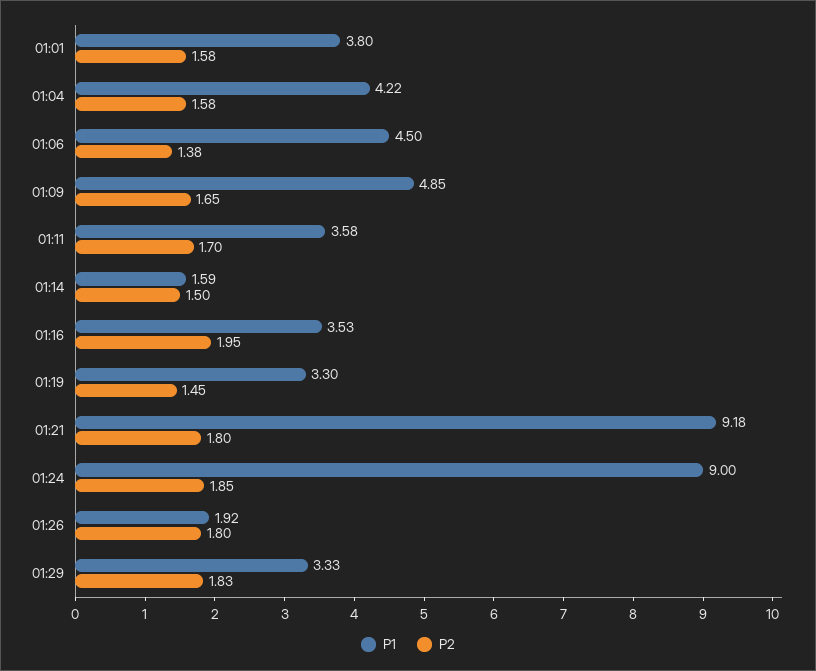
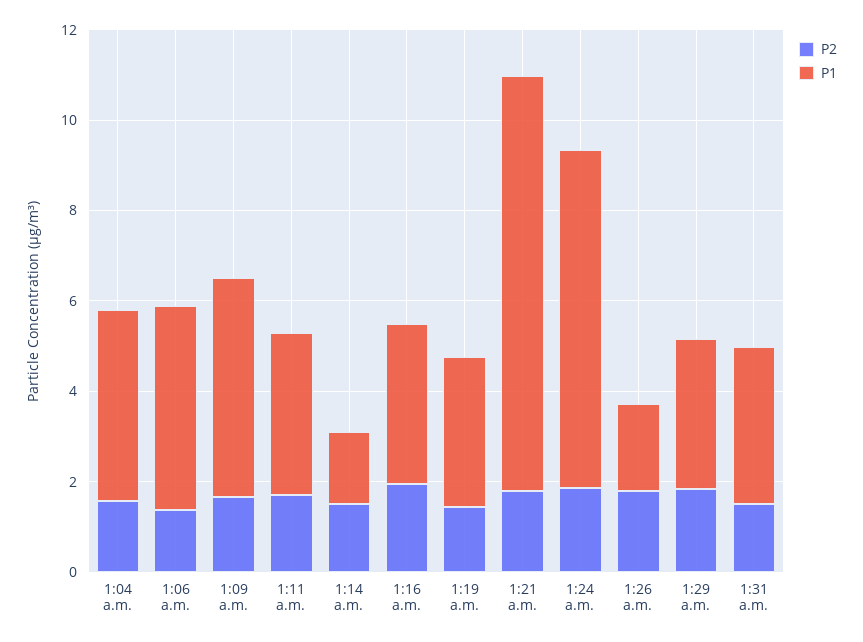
P1, 01:01: 3.8 -> none
P2, 01:01: 1.58 -> none
P1, 01:24: 9 -> 7.5
P2, 1:31 a.m.: none -> 1.5
P1, 1:31 a.m.: none -> 3.5

